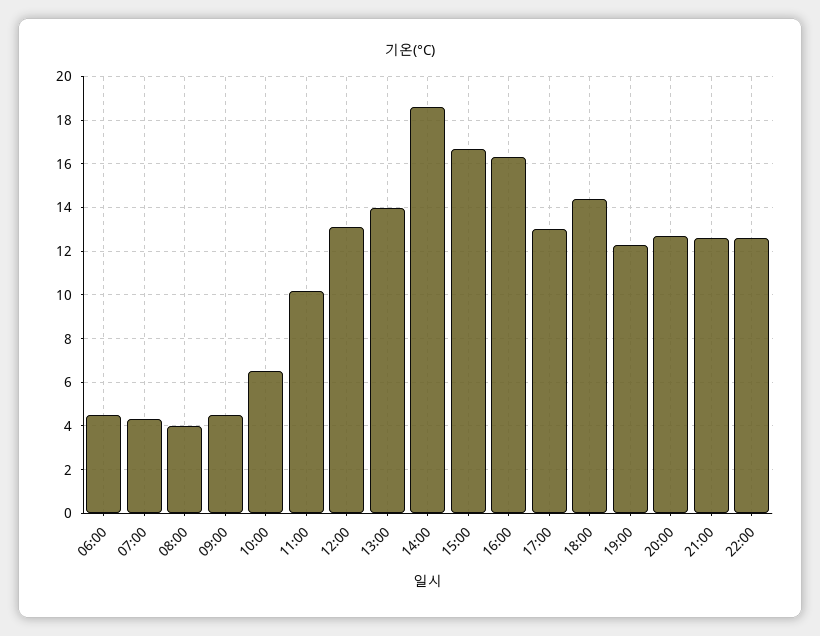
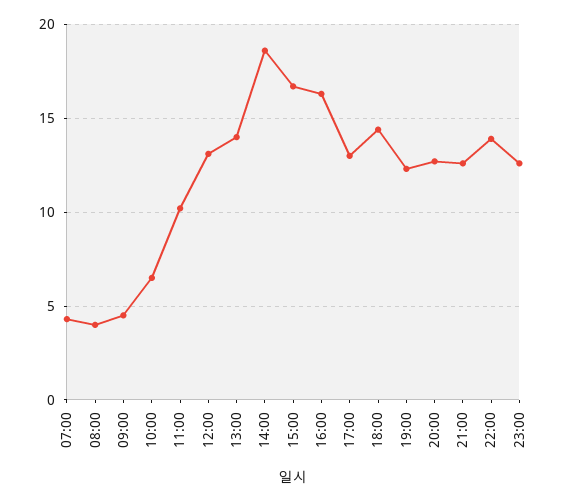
06:00: 4.5 -> none
22:00: 12.5 -> 14
23:00: none -> 12.5

